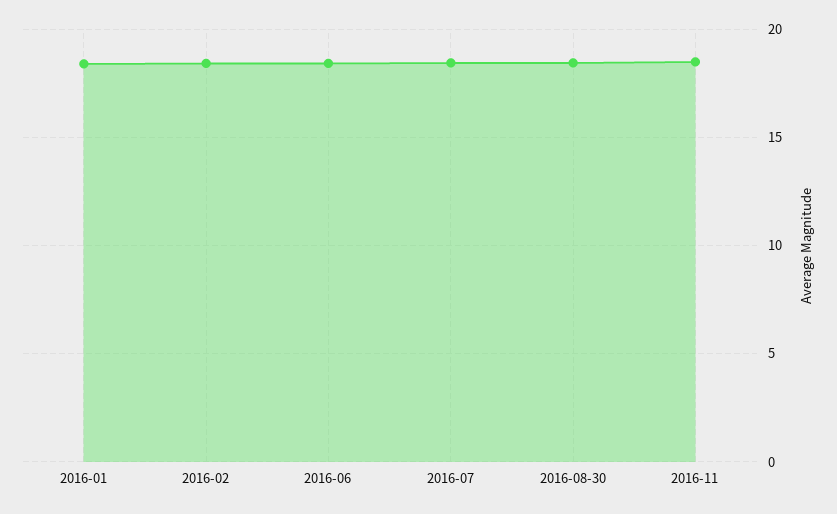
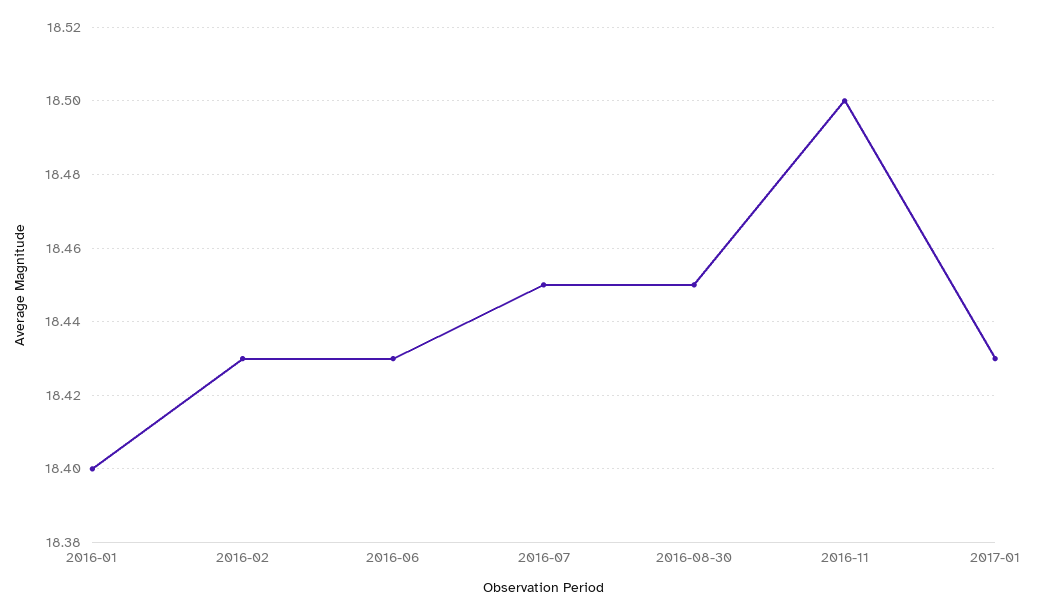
2017-01: none -> 18.43

